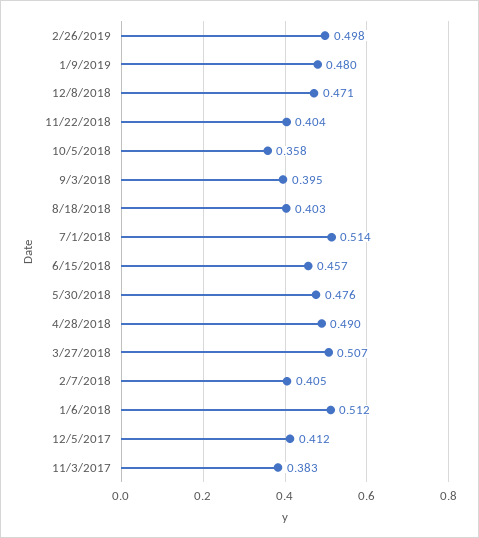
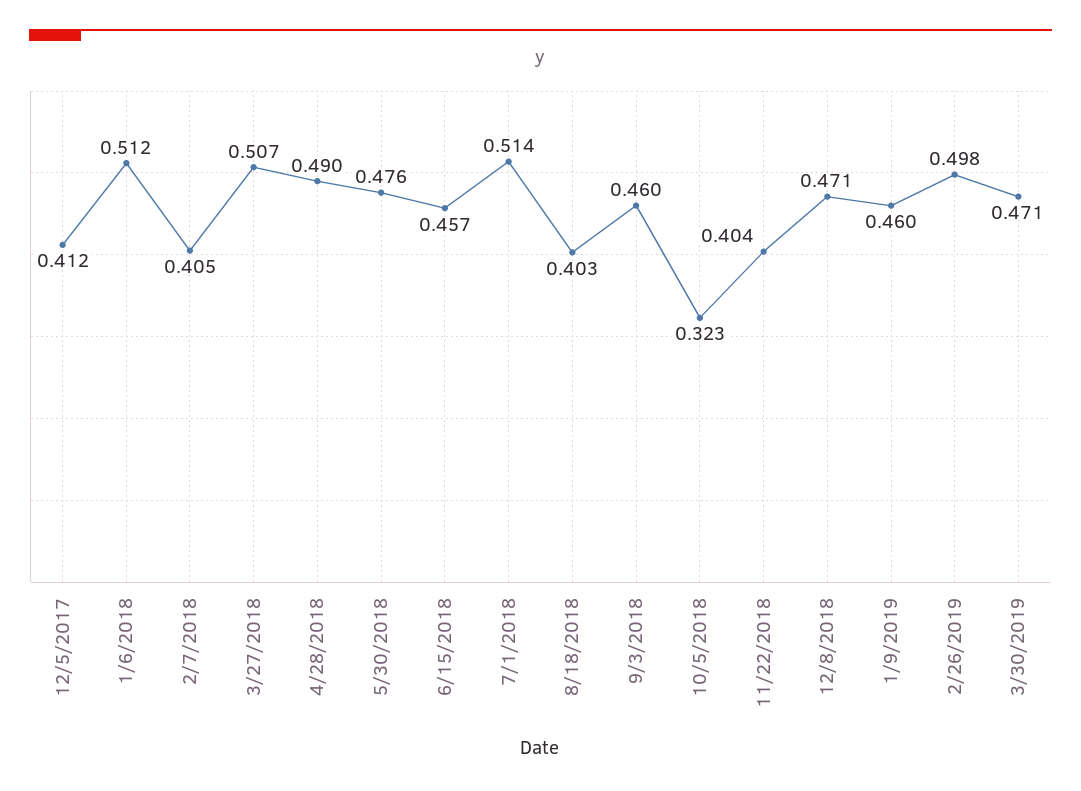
1/9/2019: 0.48 -> 0.46
10/5/2018: 0.358 -> 0.323
9/3/2018: 0.395 -> 0.46
11/3/2017: 0.383 -> none
3/30/2019: none -> 0.471

